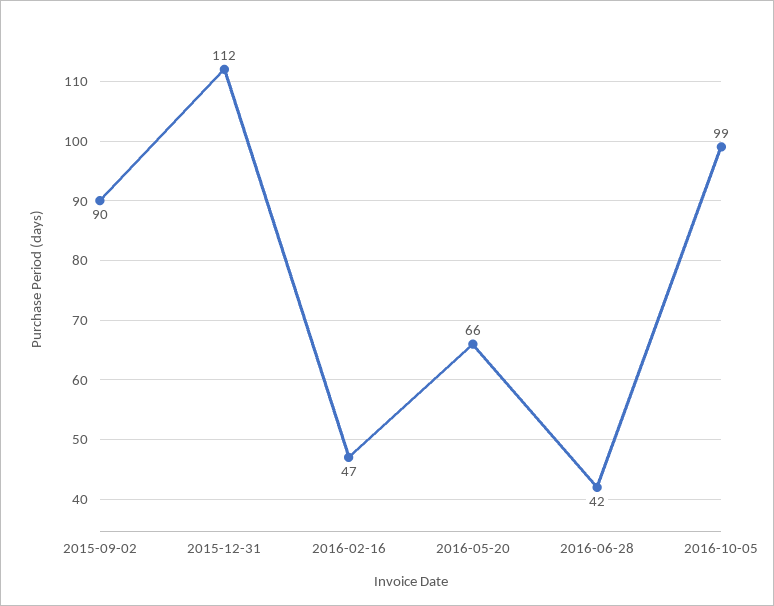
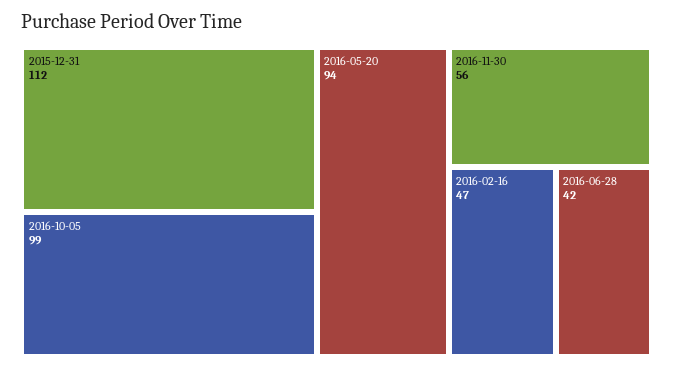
2015-09-02: 90 -> none
2016-05-20: 66 -> 94
2016-11-30: none -> 56

